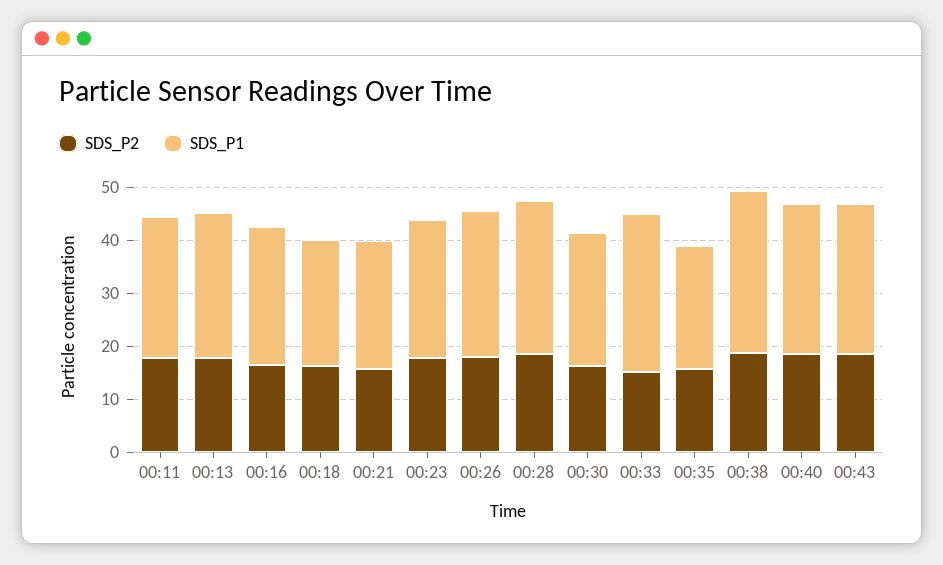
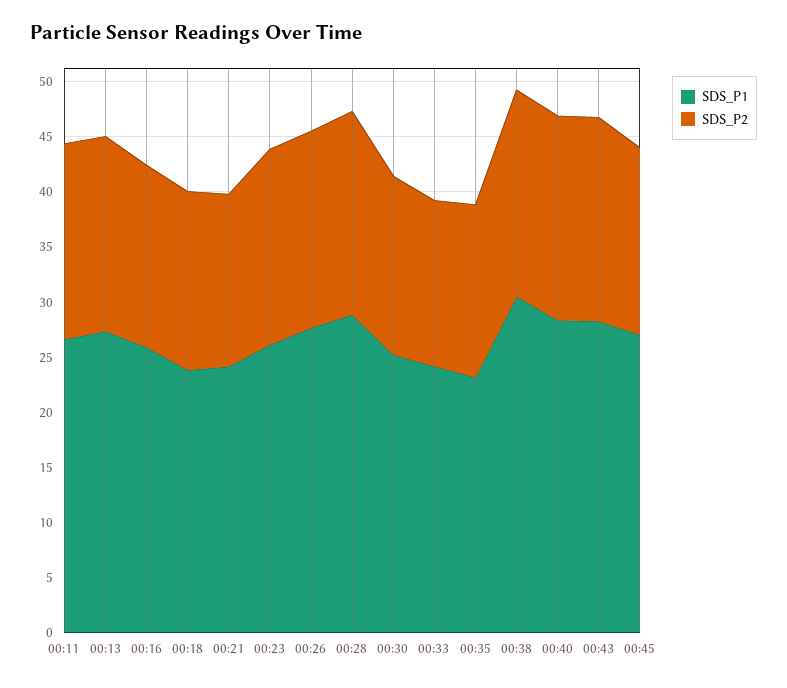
SDS_P1, 00:33: 30 -> 24
SDS_P1, 00:45: none -> 27
SDS_P2, 00:45: none -> 17

